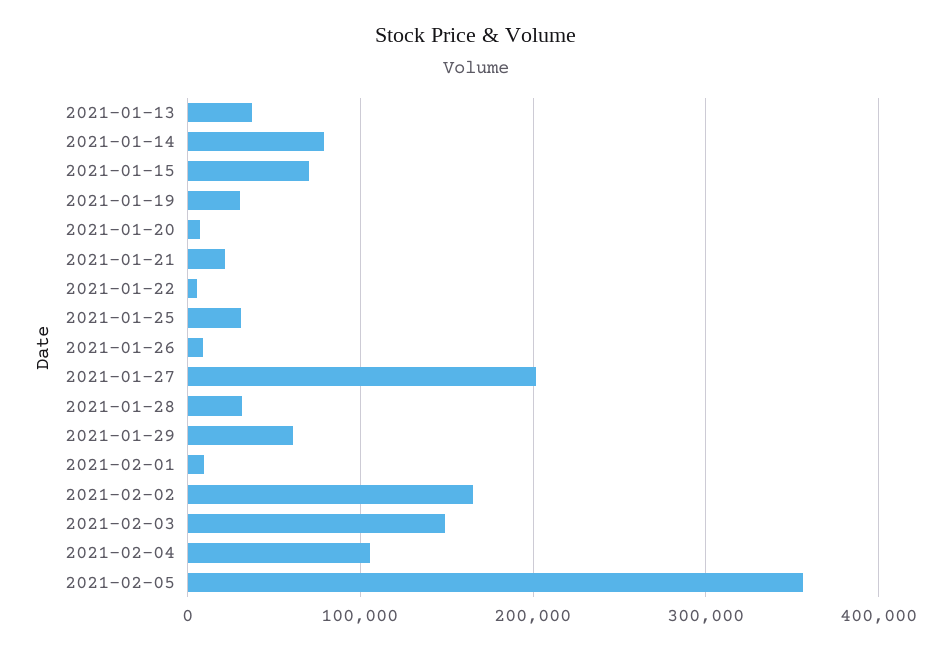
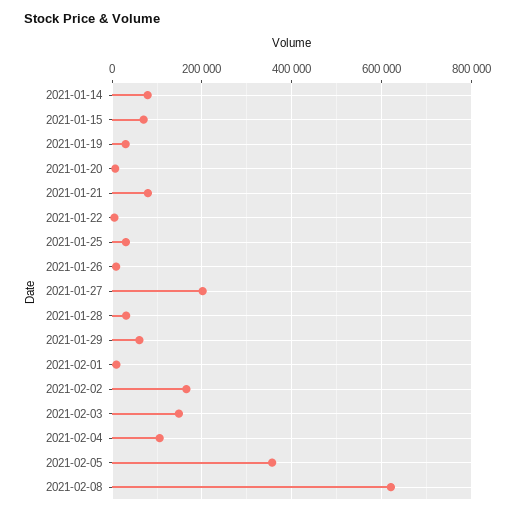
2021-01-13: 40000 -> none
2021-01-21: 20000 -> 80000
2021-02-08: none -> 620000

